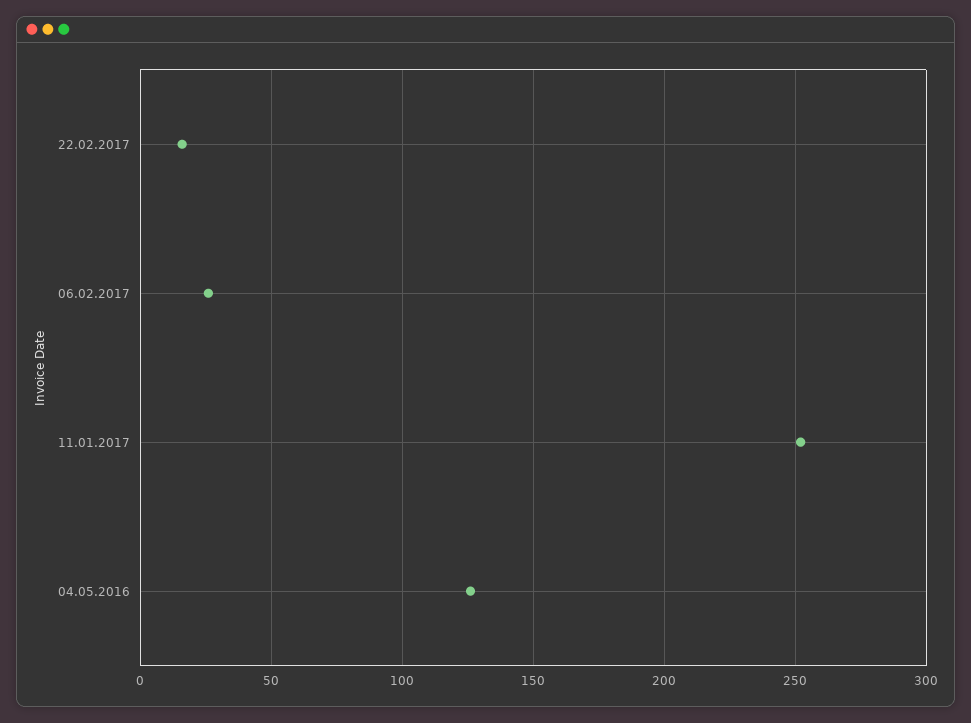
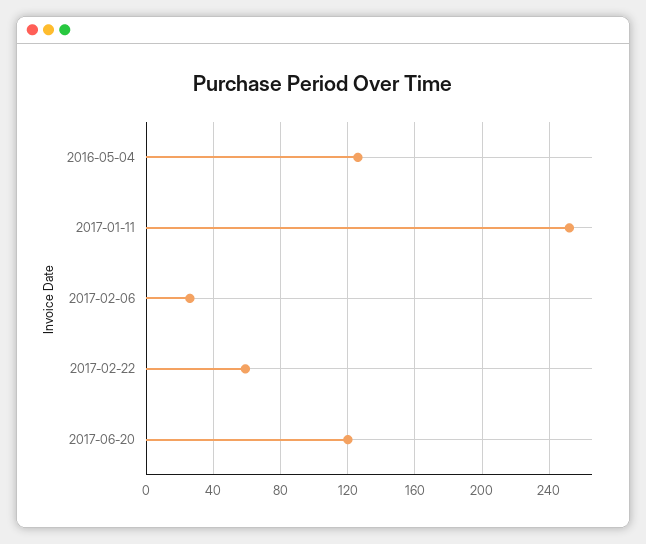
22.02.2017: 15 -> 60
2017-06-20: none -> 120

